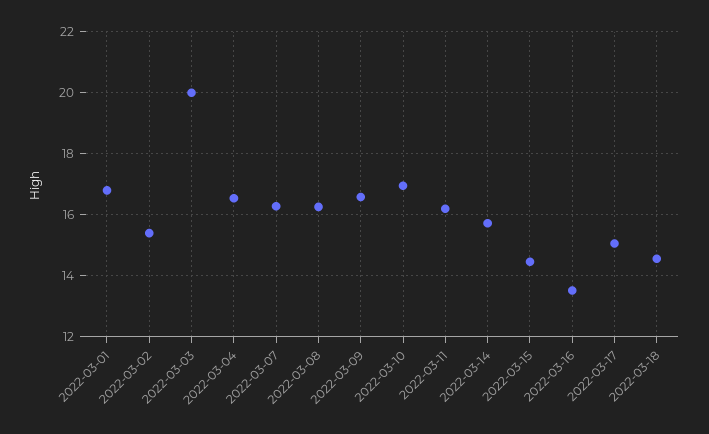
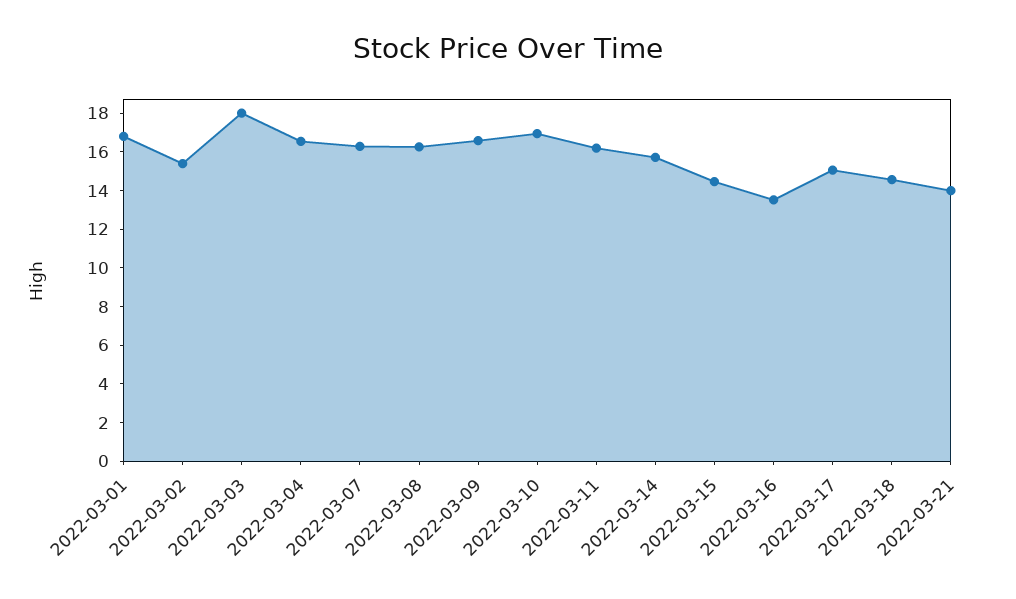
2022-03-03: 20 -> 18
2022-03-21: none -> 14

